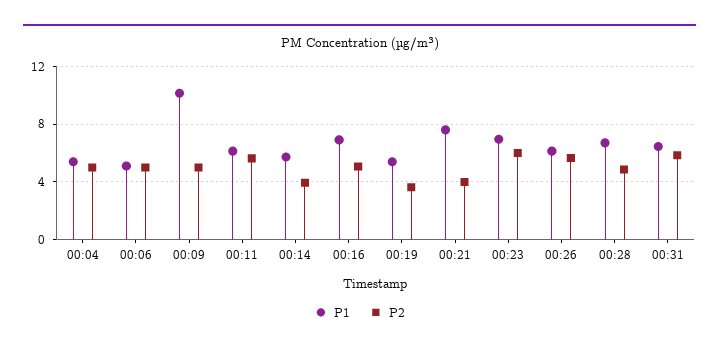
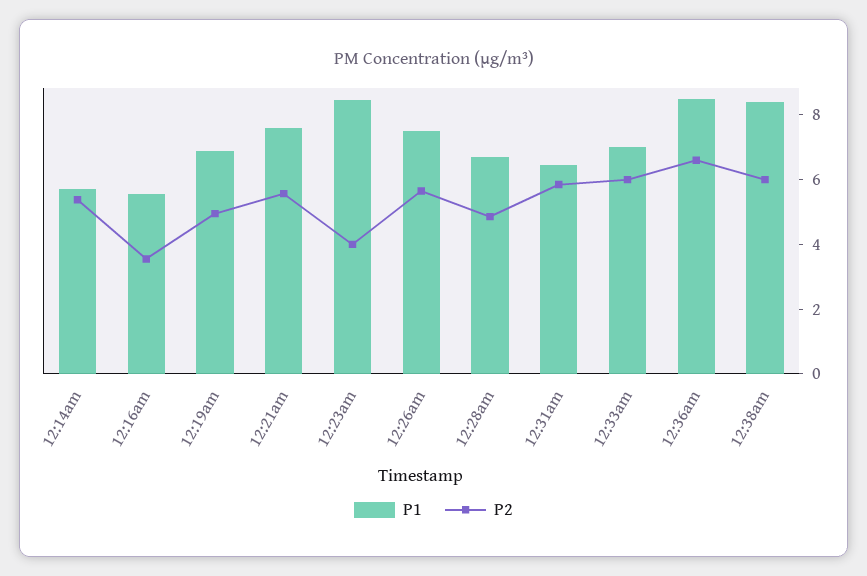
P1, 00:04: 5.5 -> none
P2, 00:04: 5 -> none
P1, 00:06: 5 -> none
P2, 00:06: 5 -> none
P1, 00:09: 10 -> none
P2, 00:09: 5 -> none
P1, 00:11: 6 -> none
P2, 00:11: 5.5 -> none
P2, 00:14: 4 -> 5.5
P1, 00:16: 7 -> 5.5
P2, 00:16: 5 -> 3.5
P1, 00:19: 5.5 -> 7
P2, 00:19: 3.5 -> 5
P2, 00:21: 4 -> 5.5
P1, 00:23: 7 -> 8.5
P2, 00:23: 6 -> 4
P1, 00:26: 6 -> 7.5
P1, 12:33am: none -> 7
P2, 12:33am: none -> 6
P1, 12:36am: none -> 8.5
P2, 12:36am: none -> 6.5
P1, 12:38am: none -> 8.5
P2, 12:38am: none -> 6

